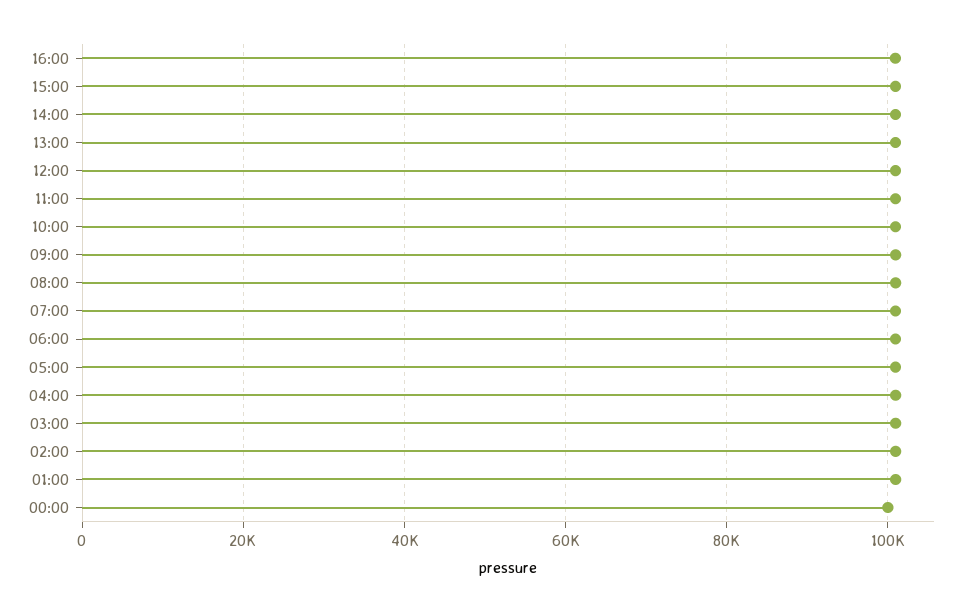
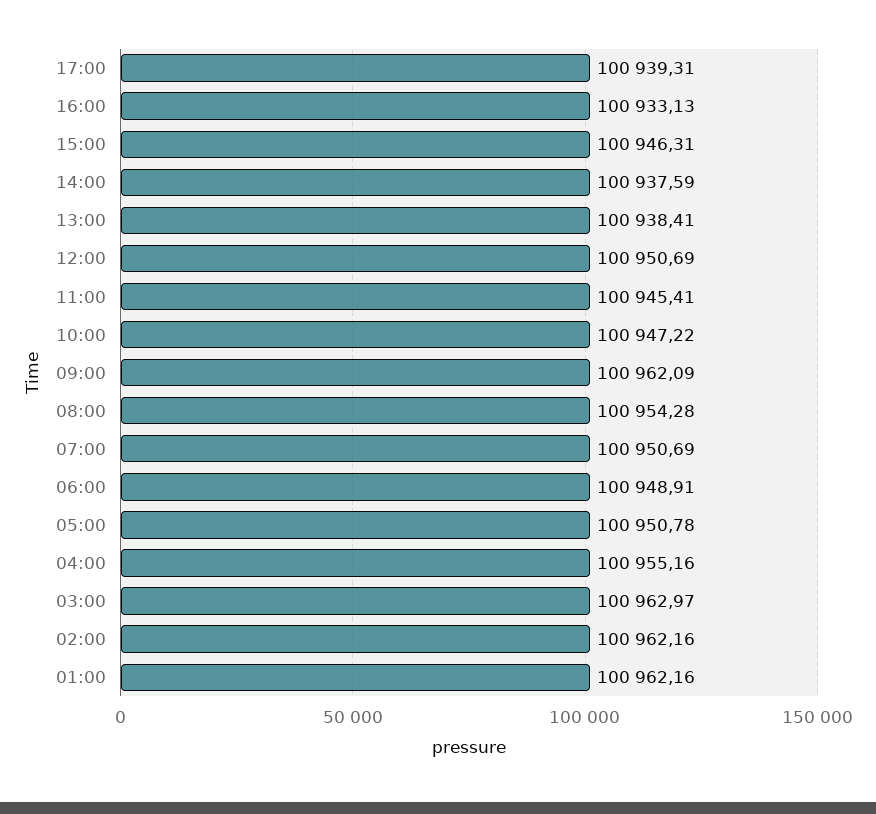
00:00: 100000 -> none
17:00: none -> 100939.31

